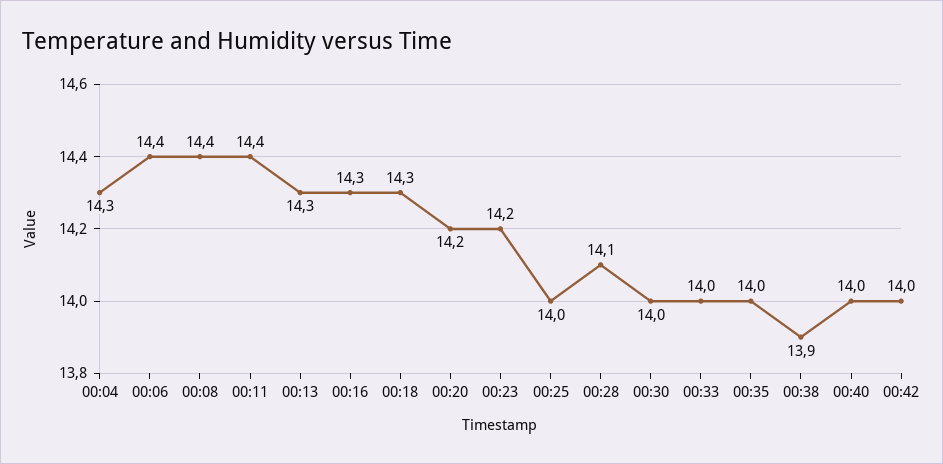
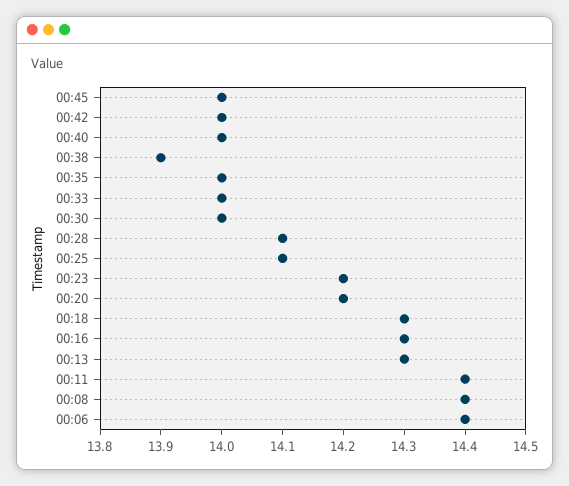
00:04: 14.3 -> none
00:25: 14 -> 14.1
00:45: none -> 14

